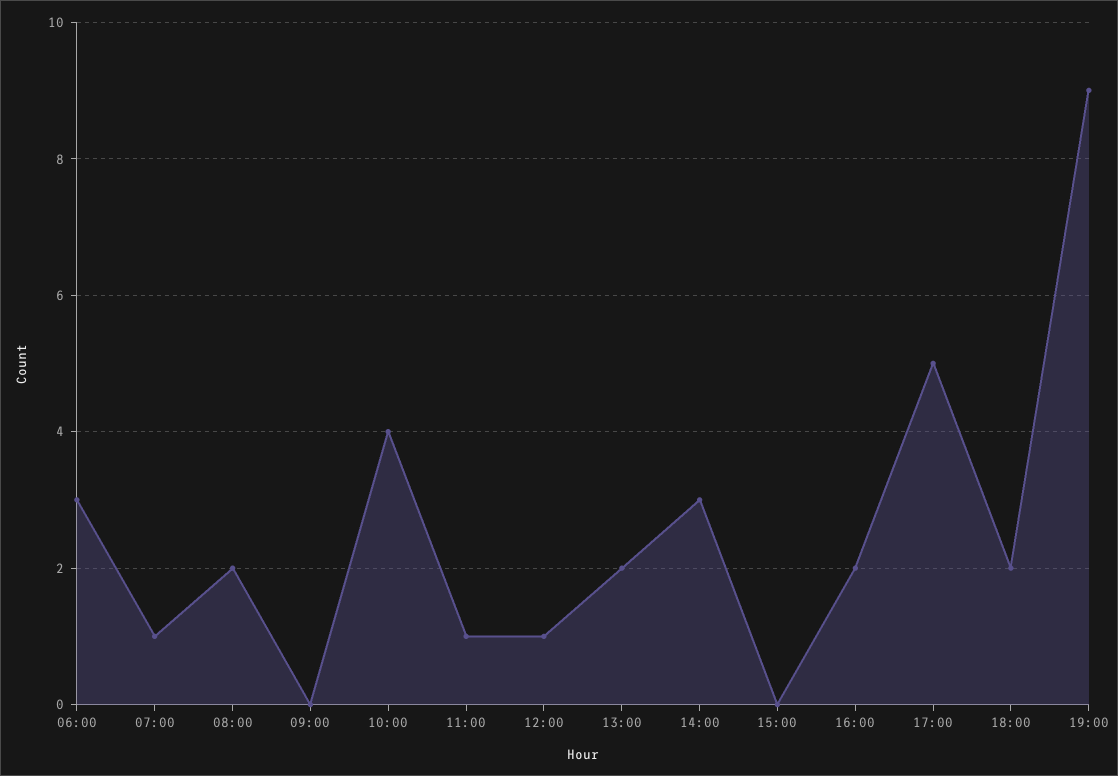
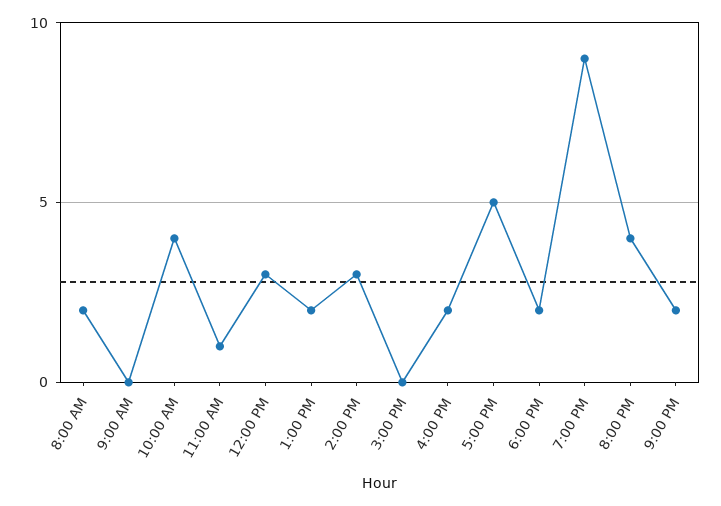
06:00: 3 -> none
07:00: 1 -> none
12:00: 1 -> 3
8:00 PM: none -> 4
9:00 PM: none -> 2

